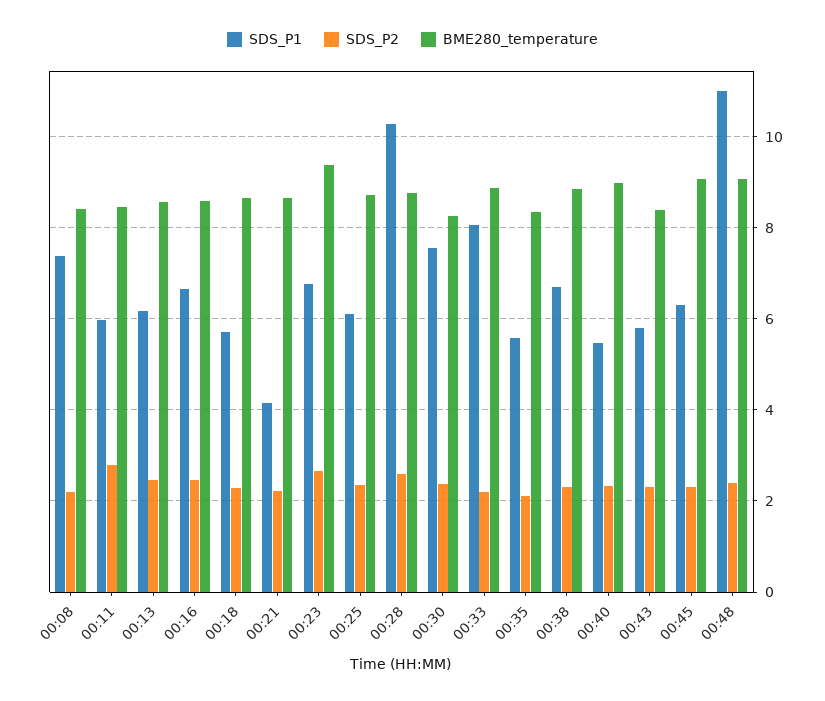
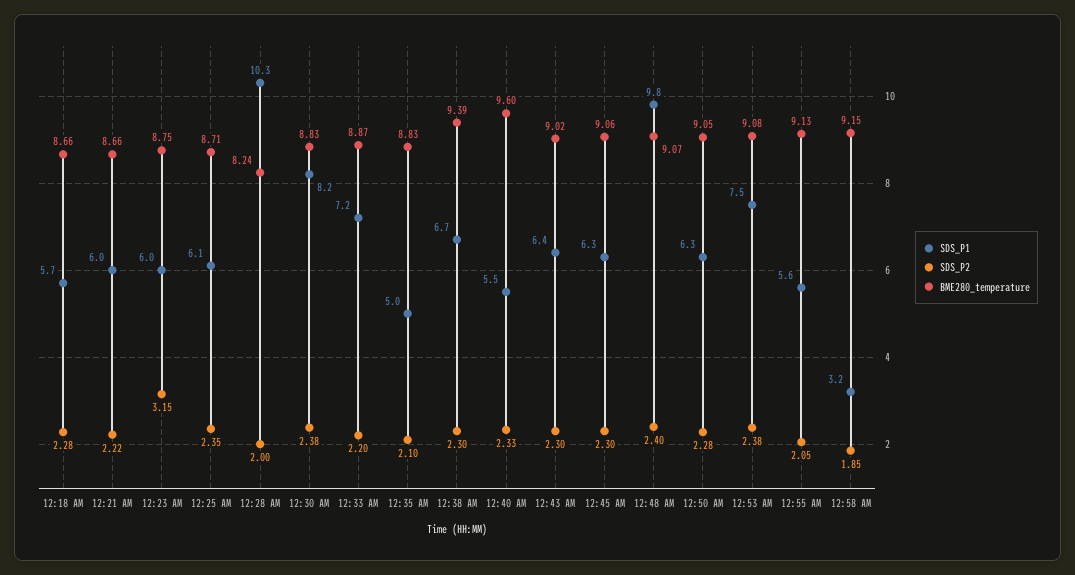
SDS_P1, 00:08: 7.4 -> none
SDS_P2, 00:08: 2.2 -> none
BME280_temperature, 00:08: 8.4 -> none
SDS_P1, 00:11: 6 -> none
SDS_P2, 00:11: 2.8 -> none
BME280_temperature, 00:11: 8.4 -> none
SDS_P1, 00:13: 6.2 -> none
SDS_P2, 00:13: 2.4 -> none
BME280_temperature, 00:13: 8.6 -> none
SDS_P1, 00:16: 6.6 -> none
SDS_P2, 00:16: 2.4 -> none
BME280_temperature, 00:16: 8.6 -> none
SDS_P1, 00:21: 4.2 -> 6
SDS_P1, 00:23: 6.8 -> 6
SDS_P2, 00:23: 2.6 -> 3.15
BME280_temperature, 00:23: 9.4 -> 8.75
SDS_P2, 00:28: 2.6 -> 2
BME280_temperature, 00:28: 8.8 -> 8.24
SDS_P1, 00:30: 7.6 -> 8.2
BME280_temperature, 00:30: 8.2 -> 8.83
SDS_P1, 00:33: 8 -> 7.2
SDS_P1, 00:35: 5.6 -> 5
BME280_temperature, 00:35: 8.4 -> 8.83
BME280_temperature, 00:38: 8.8 -> 9.39
BME280_temperature, 00:40: 9 -> 9.6
SDS_P1, 00:43: 5.8 -> 6.4
BME280_temperature, 00:43: 8.4 -> 9.02
SDS_P1, 00:48: 11 -> 9.8
SDS_P1, 12:50 AM: none -> 6.3
SDS_P2, 12:50 AM: none -> 2.28
BME280_temperature, 12:50 AM: none -> 9.05
SDS_P1, 12:53 AM: none -> 7.5
SDS_P2, 12:53 AM: none -> 2.38
BME280_temperature, 12:53 AM: none -> 9.08
SDS_P1, 12:55 AM: none -> 5.6
SDS_P2, 12:55 AM: none -> 2.05
BME280_temperature, 12:55 AM: none -> 9.13
SDS_P1, 12:58 AM: none -> 3.2
SDS_P2, 12:58 AM: none -> 1.85
BME280_temperature, 12:58 AM: none -> 9.15

